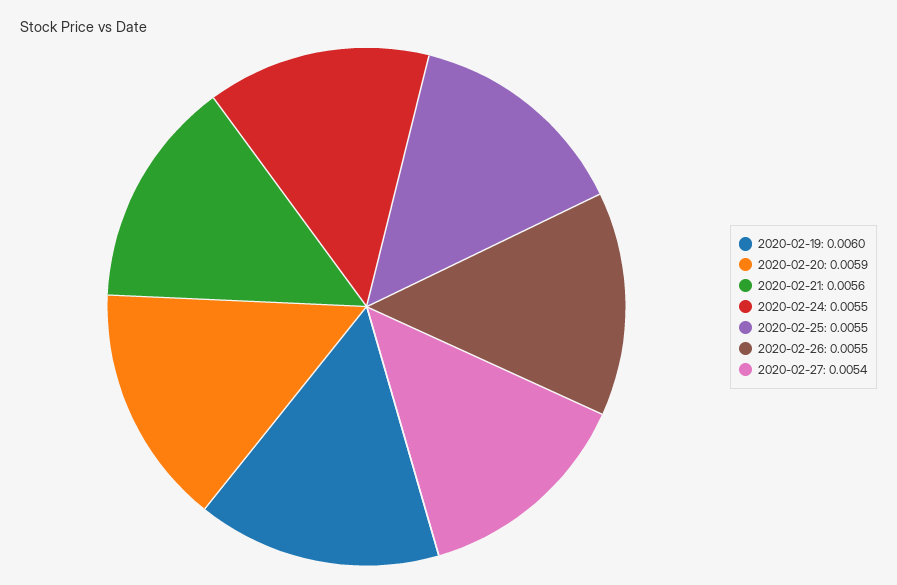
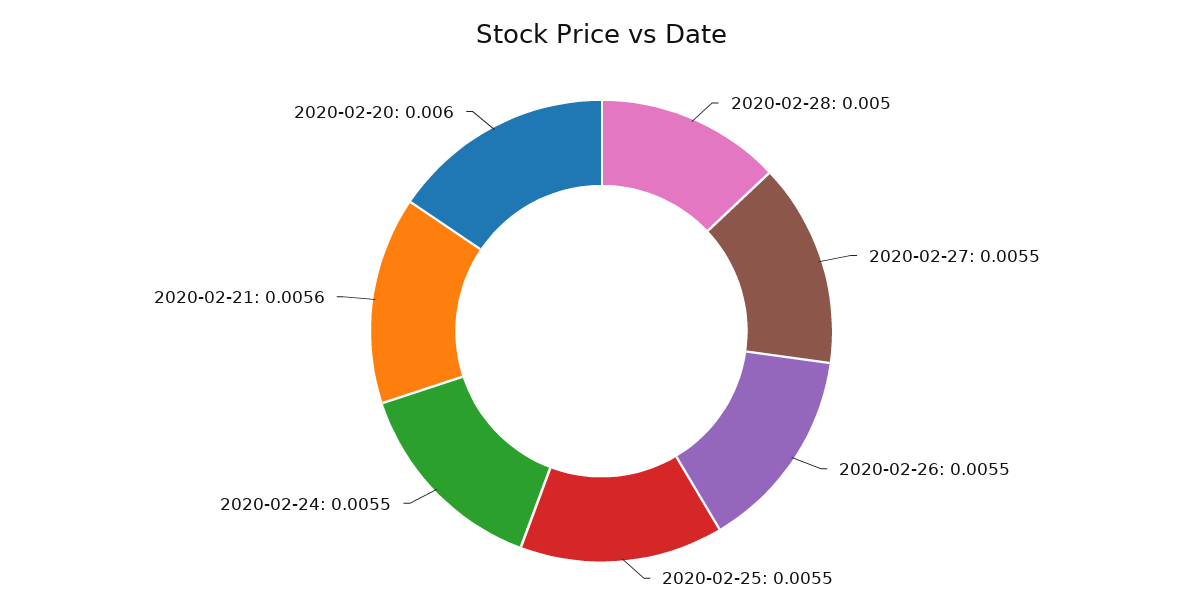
2020-02-19: 0.006 -> none
2020-02-20: 0.0059 -> 0.006
2020-02-27: 0.0054 -> 0.0055
2020-02-28: none -> 0.005

